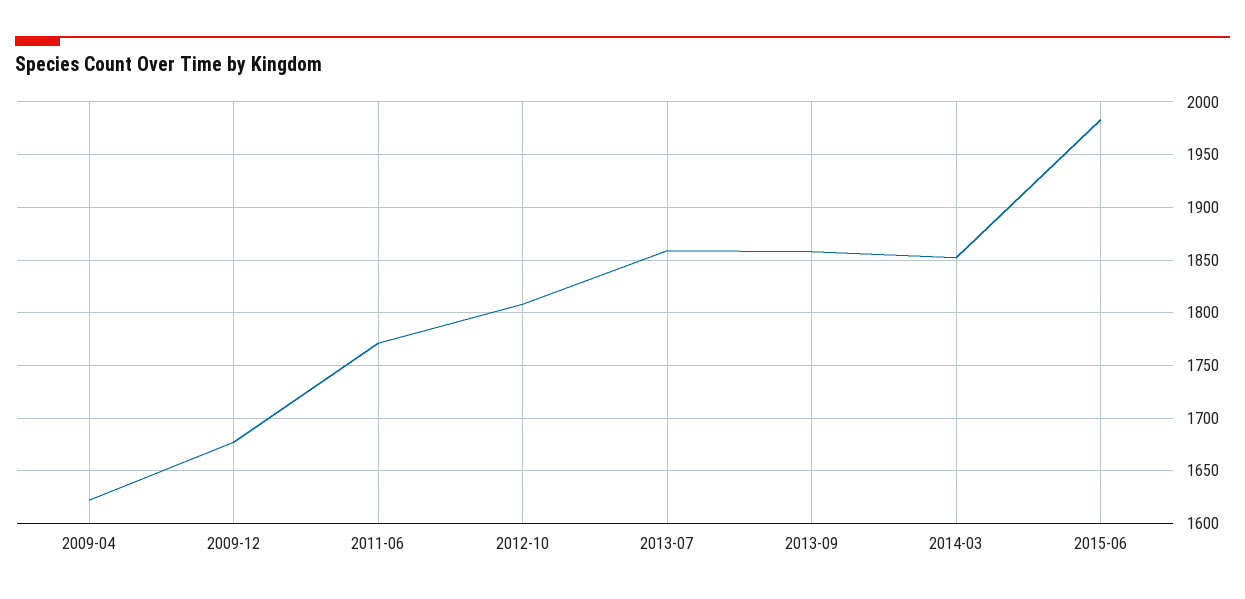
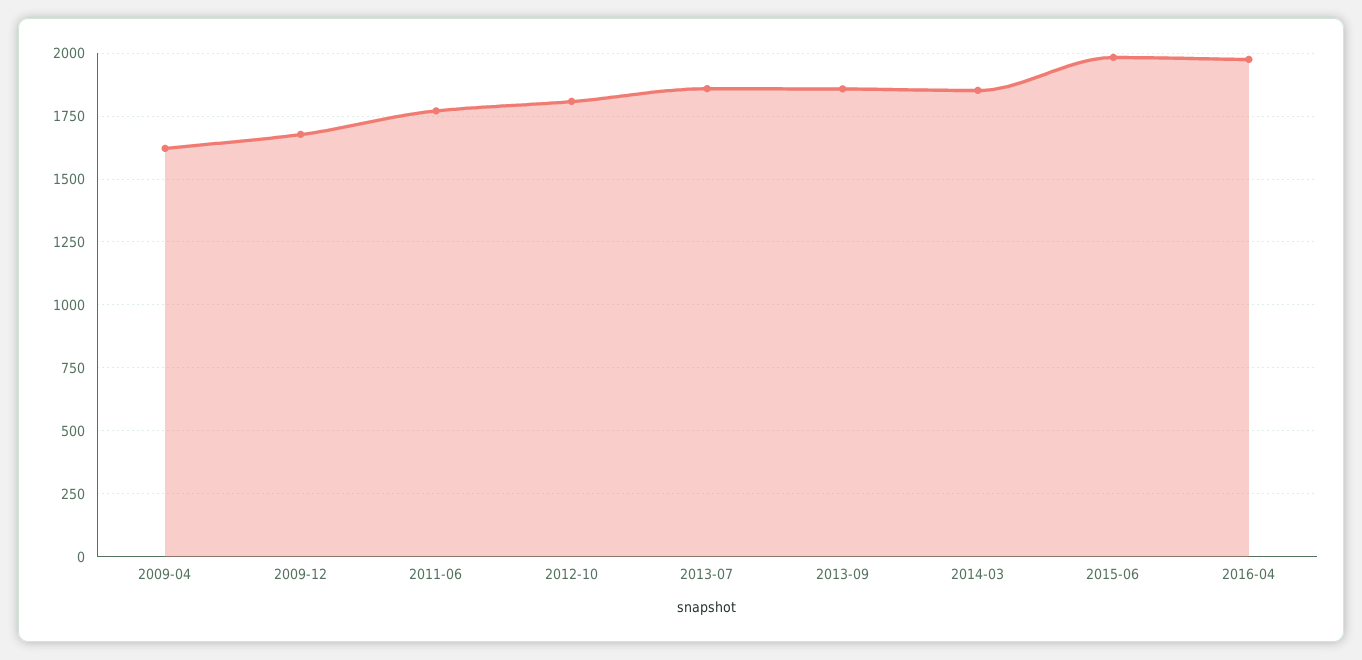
2016-04: none -> 1975

